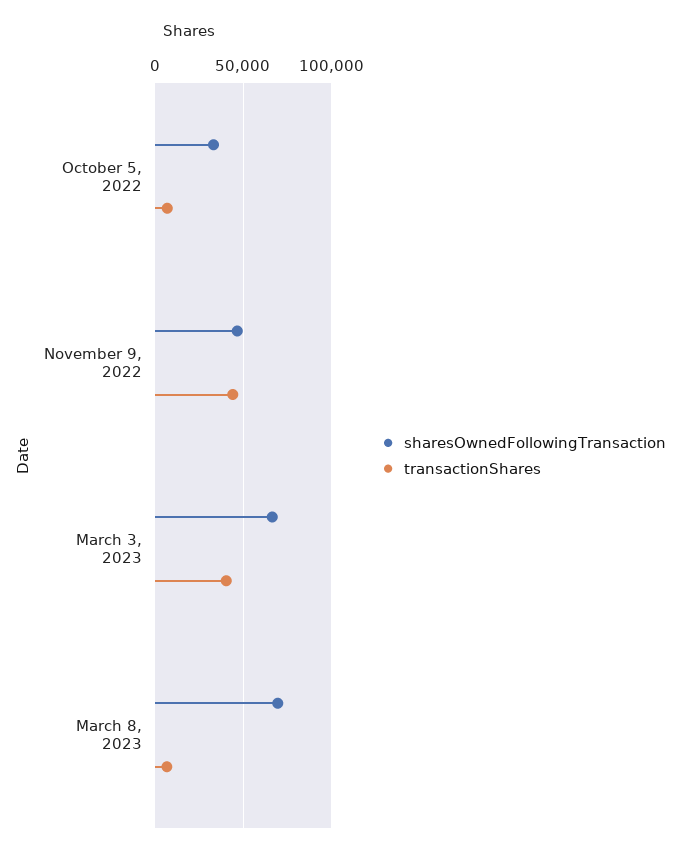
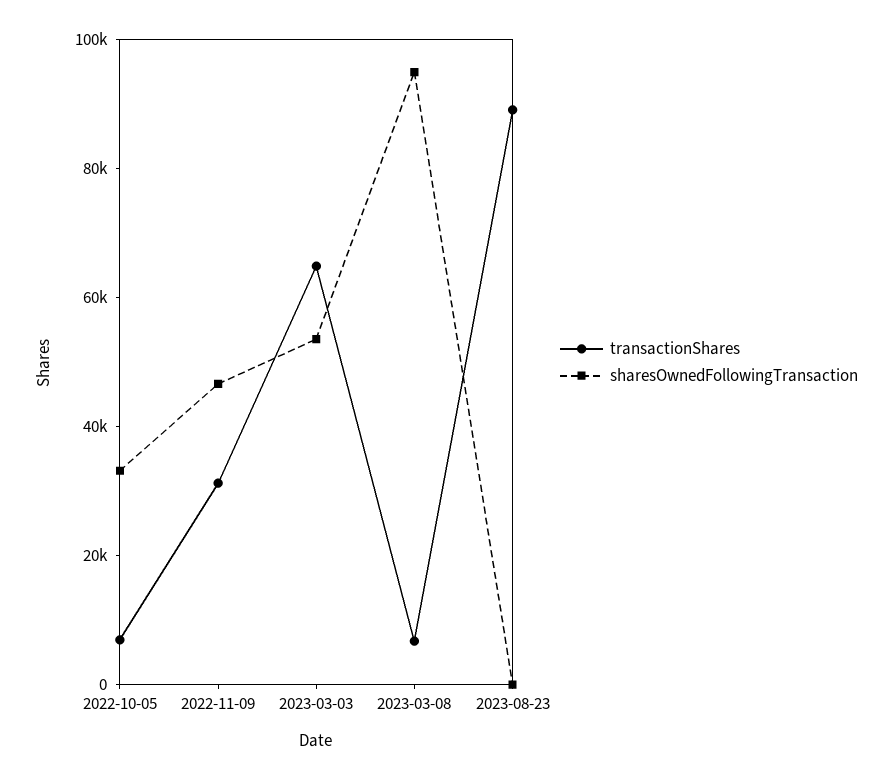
transactionShares, November 9, 2022: 45000 -> 30000
sharesOwnedFollowingTransaction, March 3, 2023: 65000 -> 55000
transactionShares, March 3, 2023: 40000 -> 65000
sharesOwnedFollowingTransaction, March 8, 2023: 70000 -> 95000
transactionShares, 2023-08-23: none -> 90000
sharesOwnedFollowingTransaction, 2023-08-23: none -> 0

